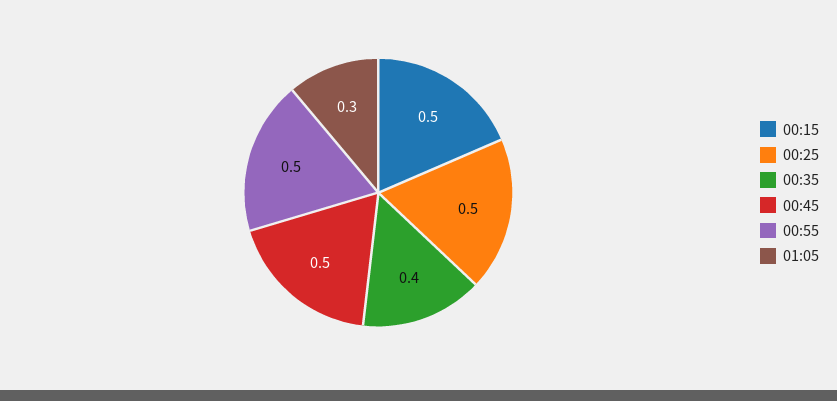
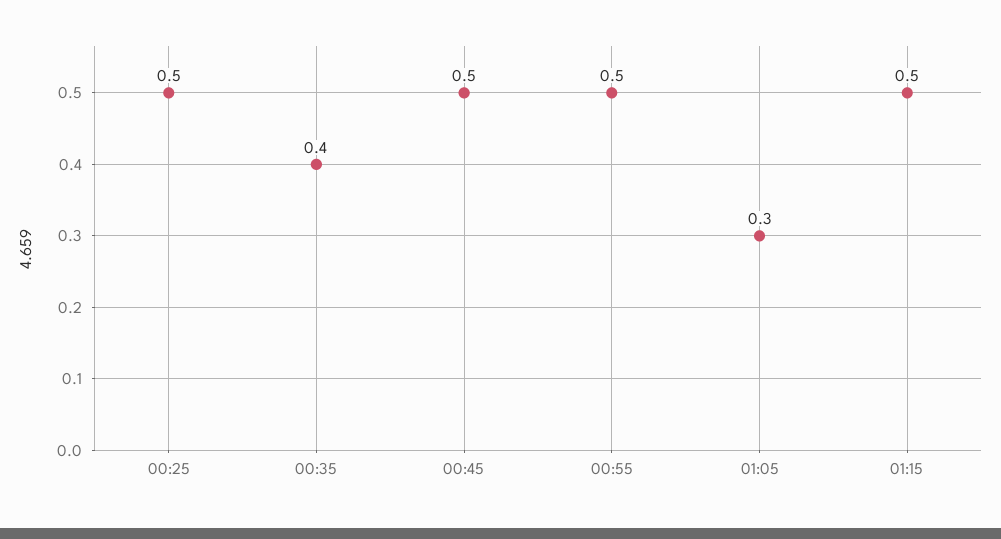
00:15: 0.5 -> none
01:15: none -> 0.5

